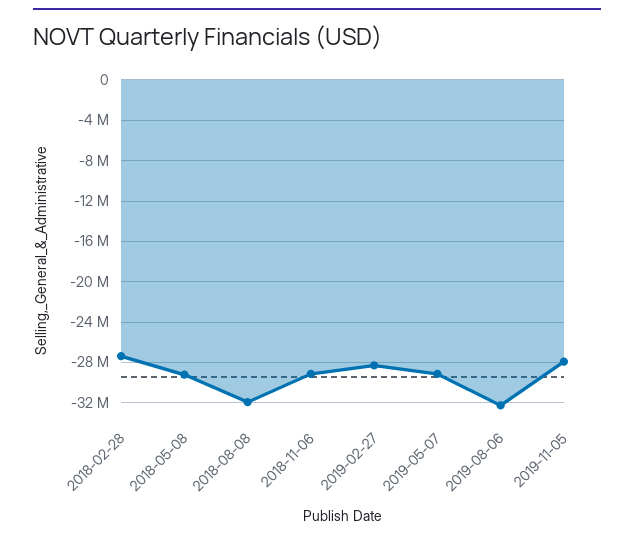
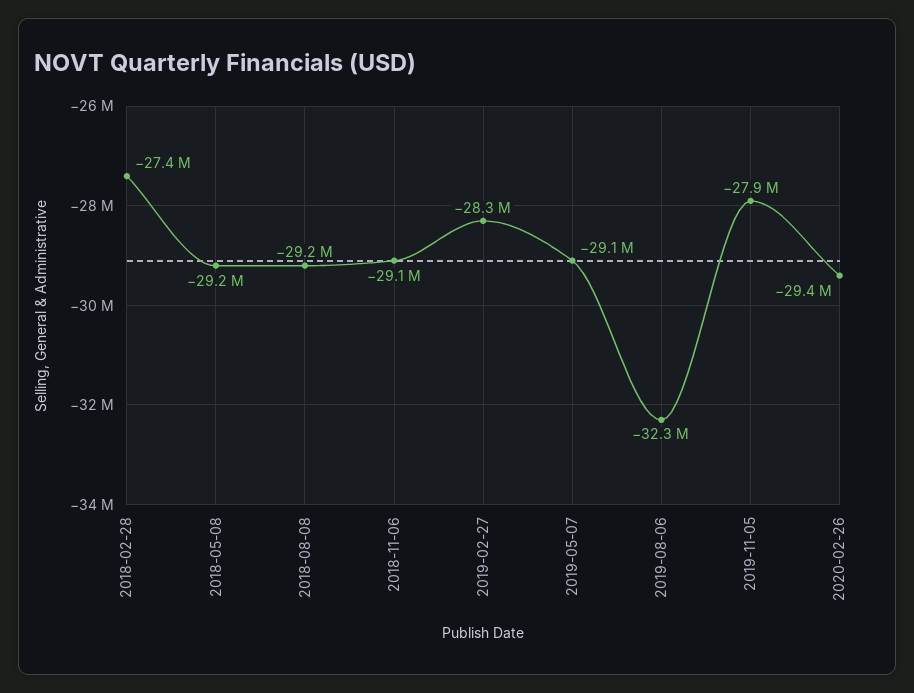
2018-08-08: -32000000 -> -29200000
2020-02-26: none -> -29400000

